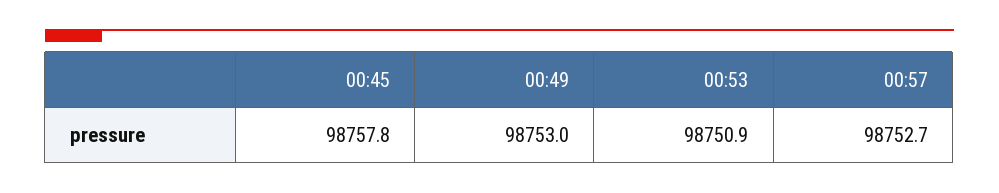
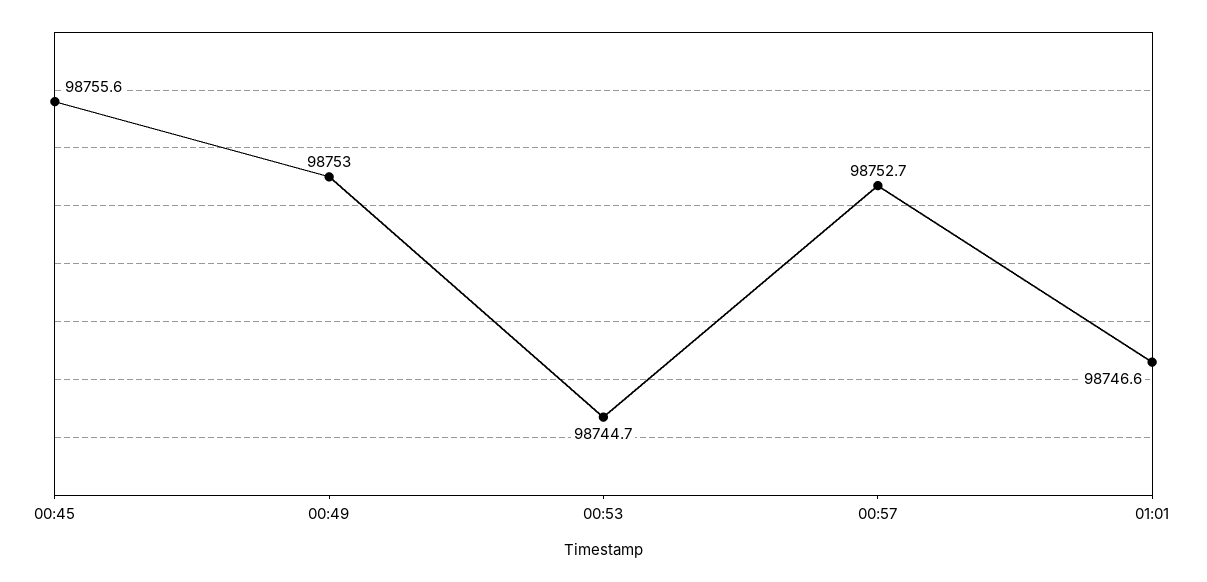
00:45: 98757.8 -> 98755.6
00:53: 98750.9 -> 98744.7
01:01: none -> 98746.6

